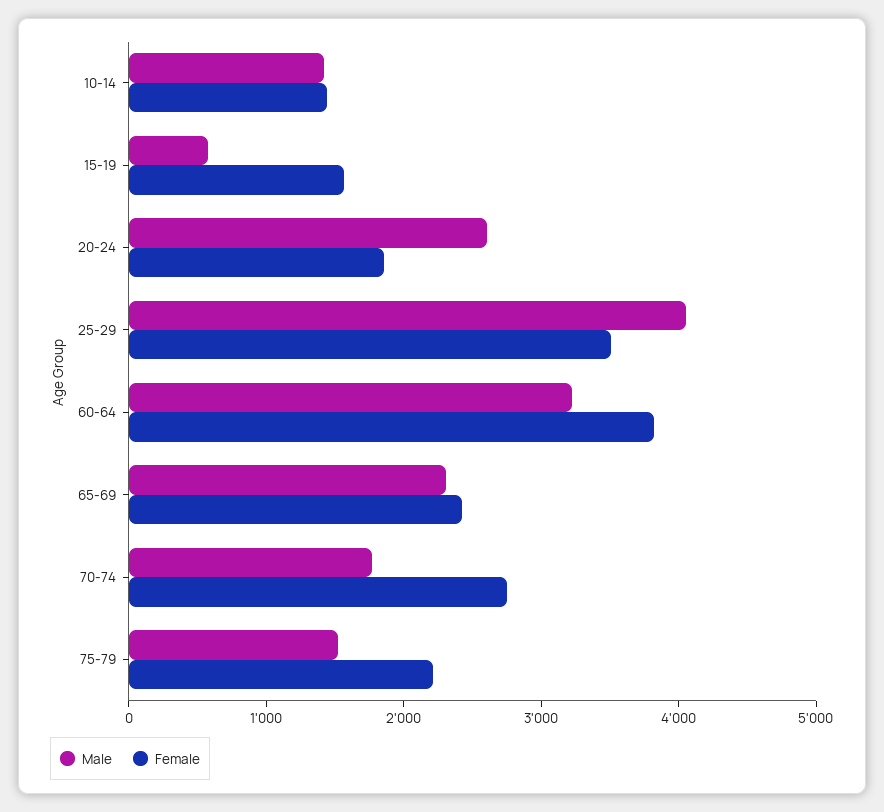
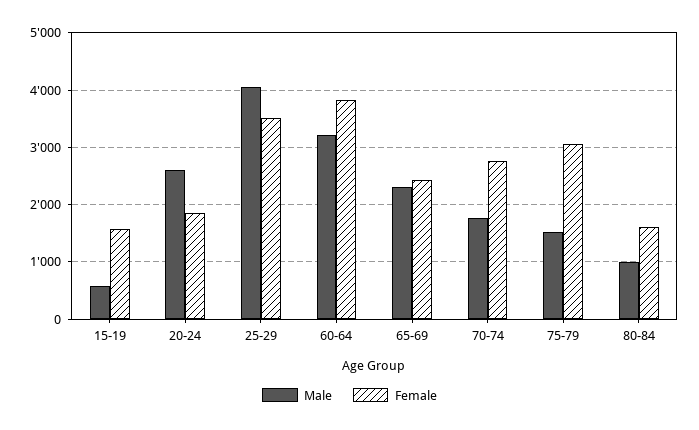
Male, 10-14: 1400 -> none
Female, 10-14: 1400 -> none
Female, 75-79: 2200 -> 3000
Male, 80-84: none -> 1000
Female, 80-84: none -> 1600

